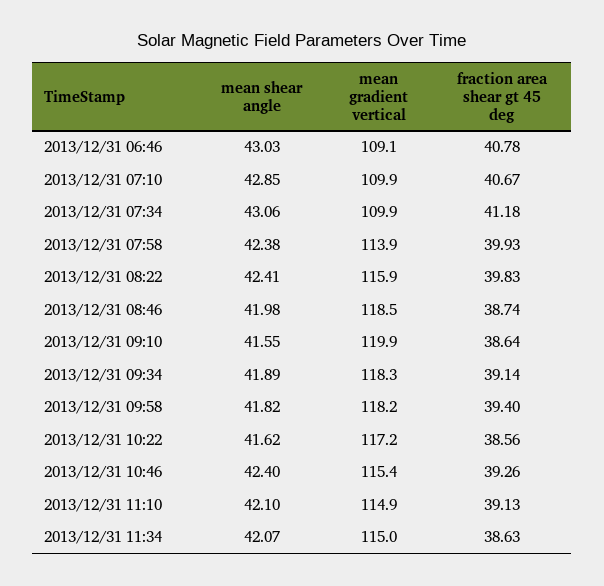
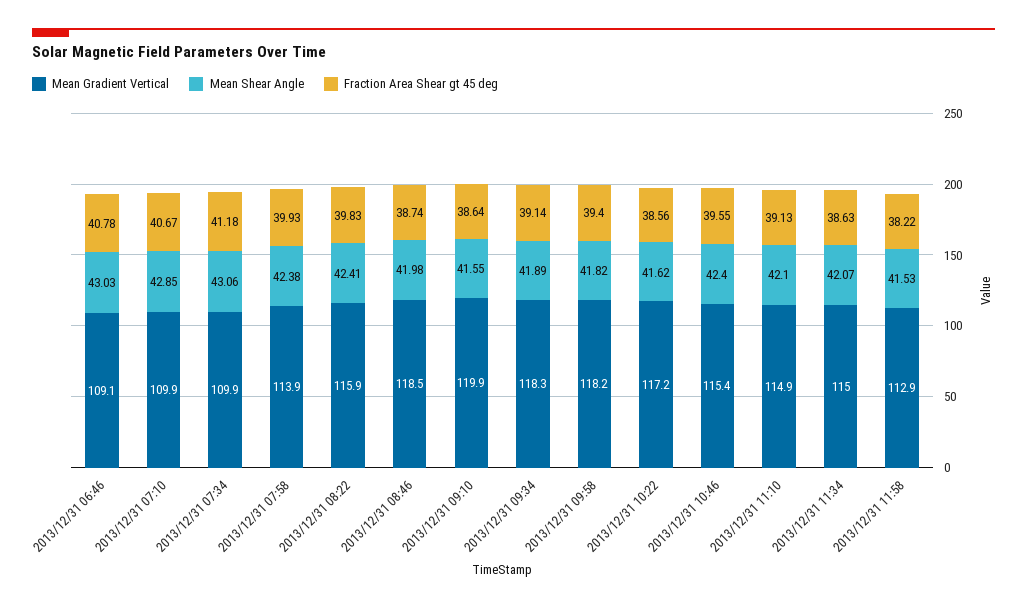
fraction area shear gt 45 deg, 2013/12/31 10:46: 39.26 -> 39.55
mean gradient vertical, 2013/12/31 11:58: none -> 112.9
mean shear angle, 2013/12/31 11:58: none -> 41.53
fraction area shear gt 45 deg, 2013/12/31 11:58: none -> 38.22

